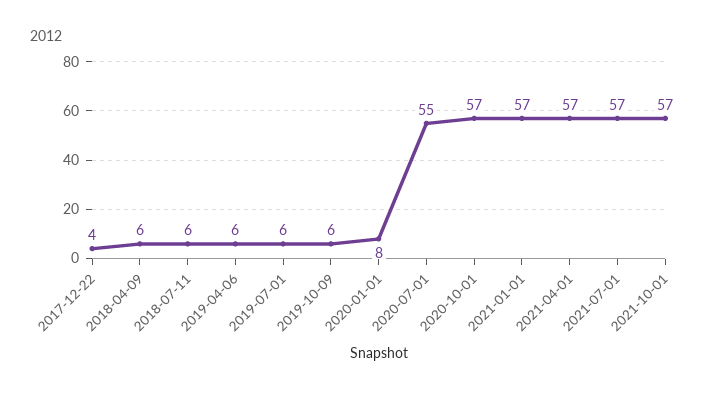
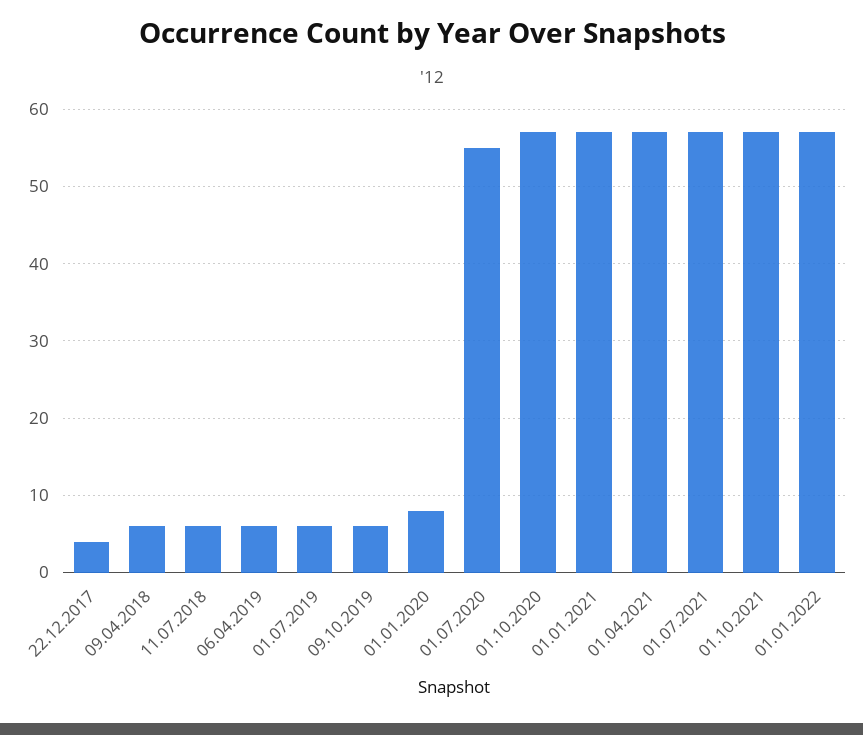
01.01.2022: none -> 57

